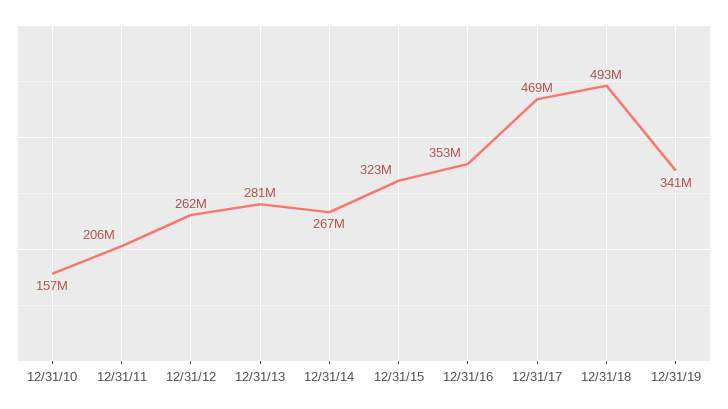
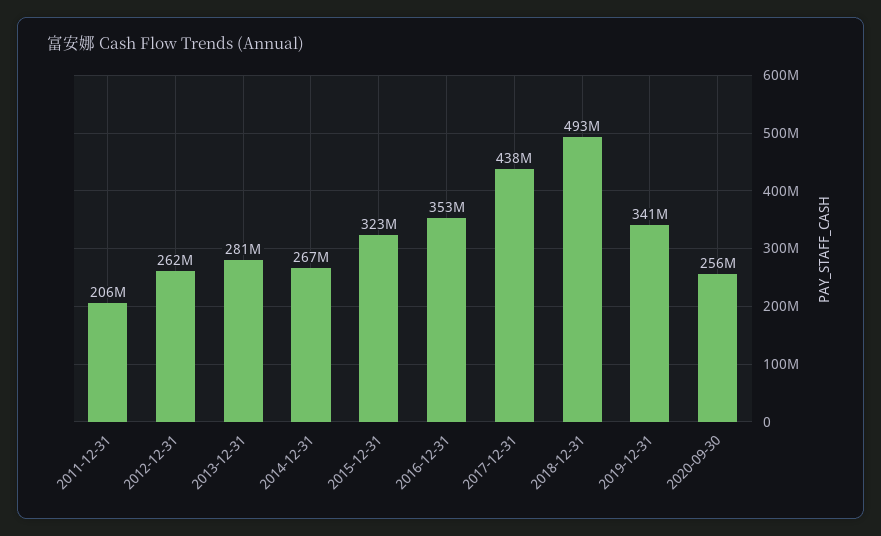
12/31/10: 157000000 -> none
12/31/17: 469000000 -> 438000000
2020-09-30: none -> 256000000

